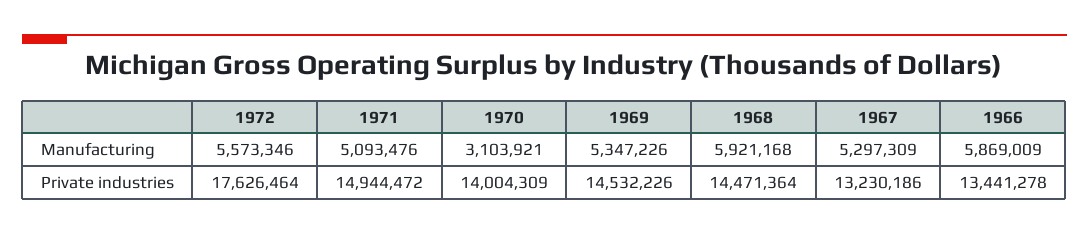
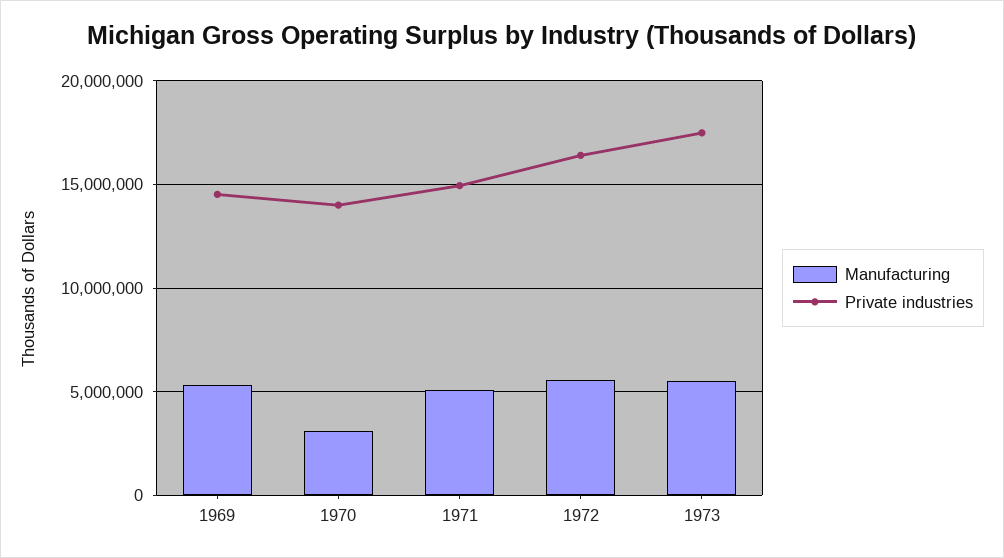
Manufacturing, 1968: 5921168 -> none
Manufacturing, 1967: 5297309 -> none
Manufacturing, 1966: 5869009 -> none
Private industries, 1972: 17626464 -> 16500000
Private industries, 1968: 14471364 -> none
Private industries, 1967: 13230186 -> none
Private industries, 1966: 13441278 -> none
Manufacturing, 1973: none -> 5500000
Private industries, 1973: none -> 17500000

